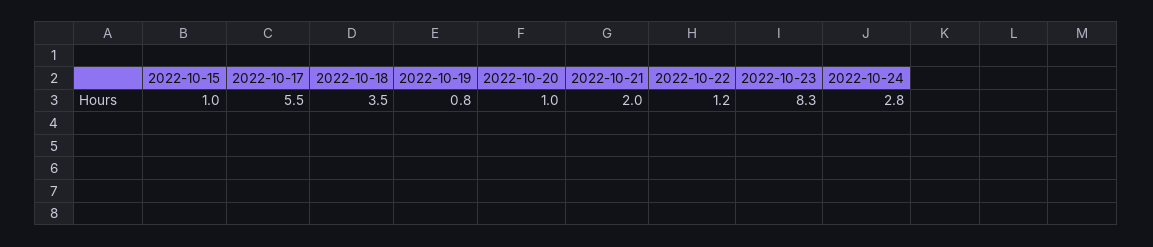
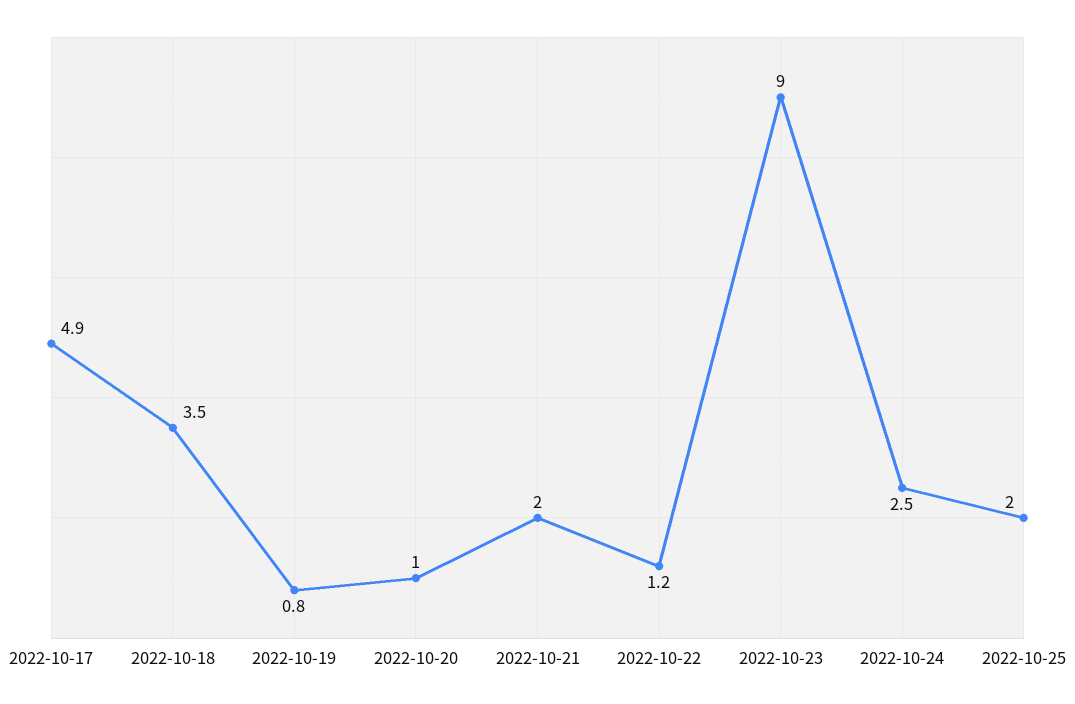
2022-10-15: 1 -> none
2022-10-17: 5.5 -> 4.9
2022-10-23: 8.3 -> 9
2022-10-24: 2.8 -> 2.5
2022-10-25: none -> 2

